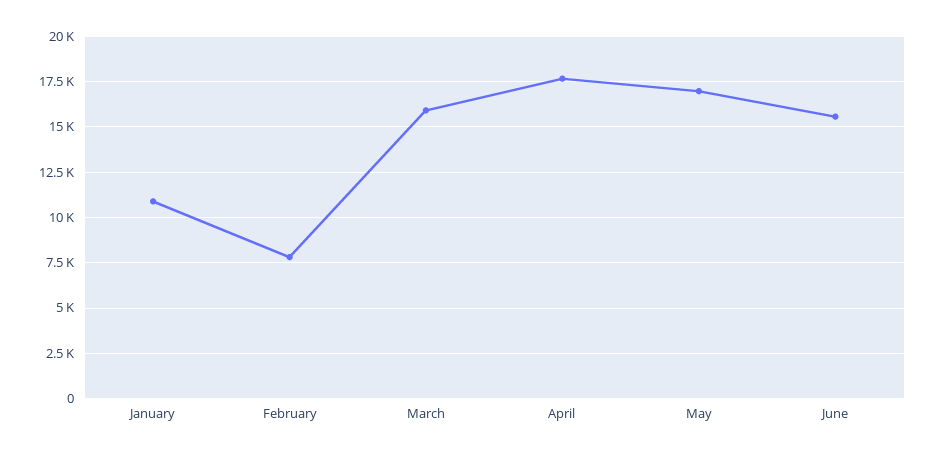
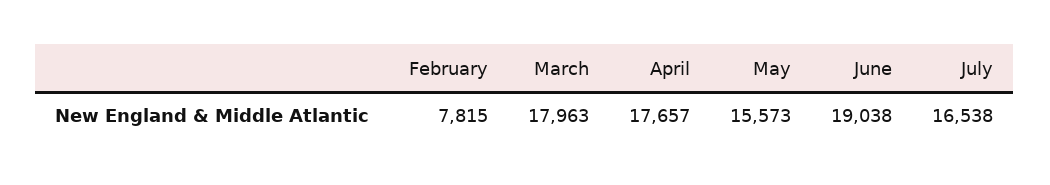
January: 11000 -> none
March: 16000 -> 17963
May: 17000 -> 15573
June: 15500 -> 19038
July: none -> 16538

